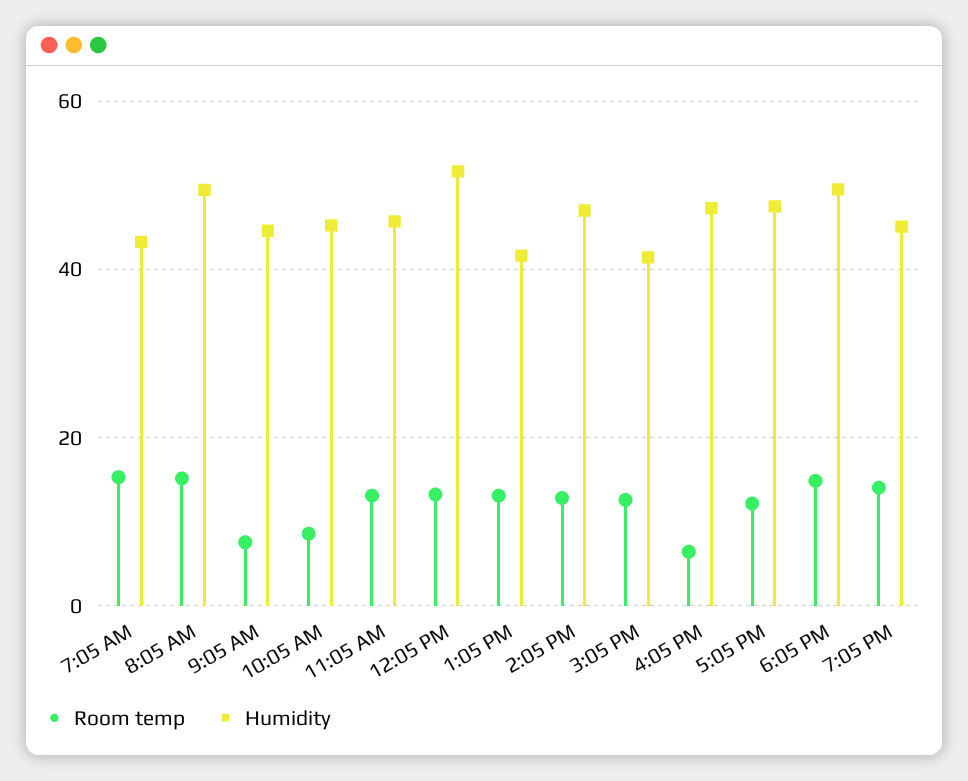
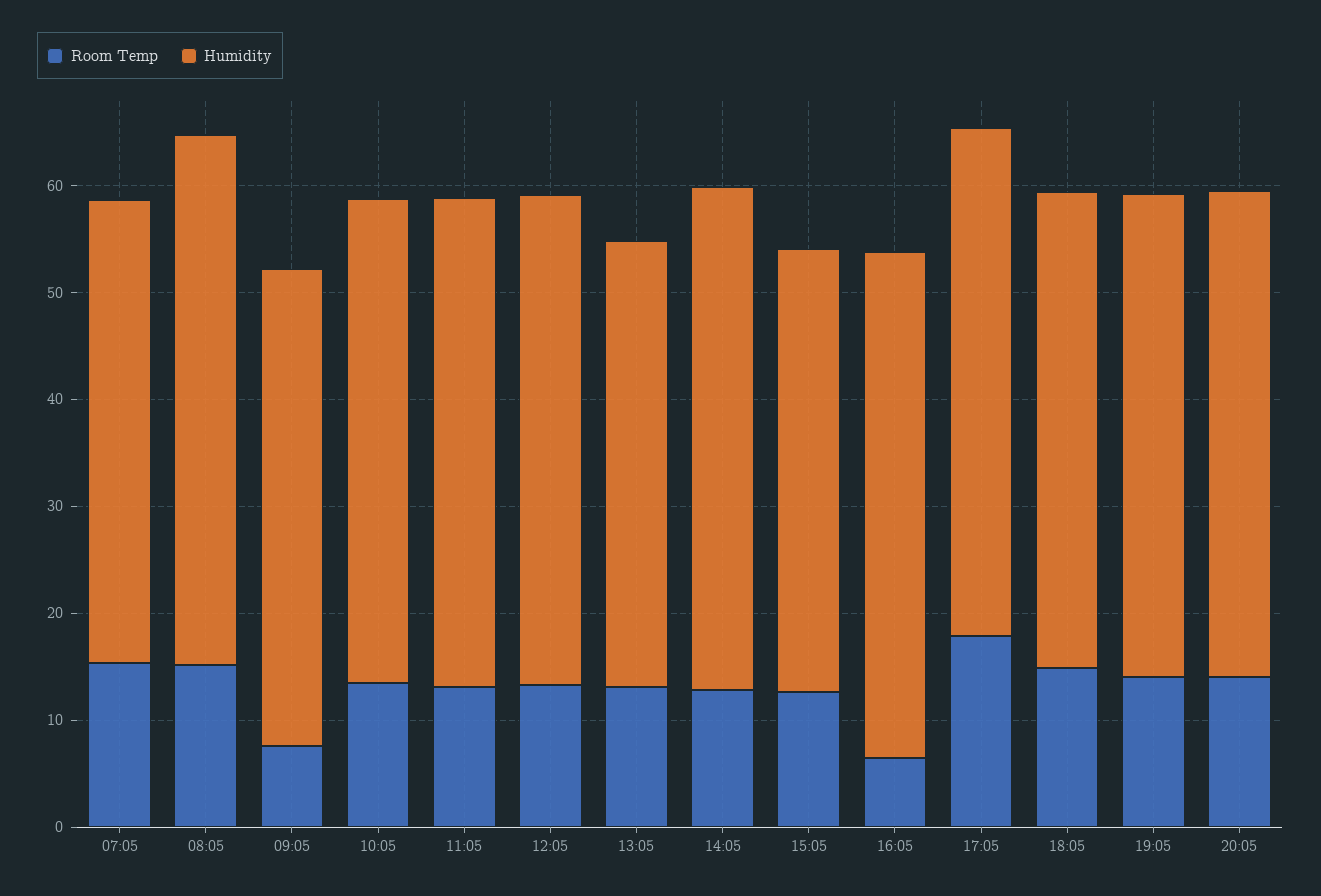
Room temp, 10:05 AM: 8 -> 14
Humidity, 12:05 PM: 52 -> 46
Room temp, 5:05 PM: 12 -> 18
Humidity, 6:05 PM: 50 -> 44
Room temp, 20:05: none -> 14
Humidity, 20:05: none -> 46

